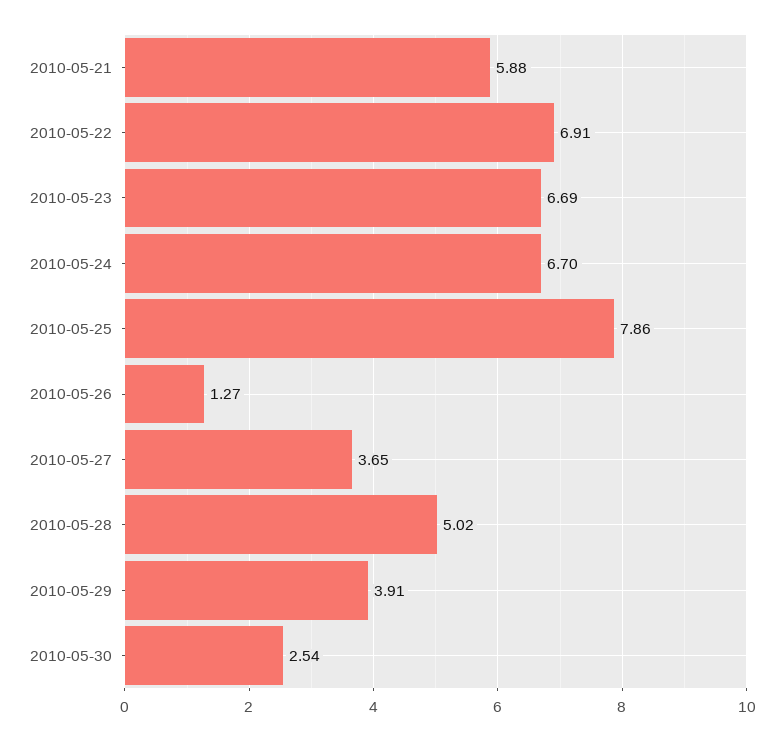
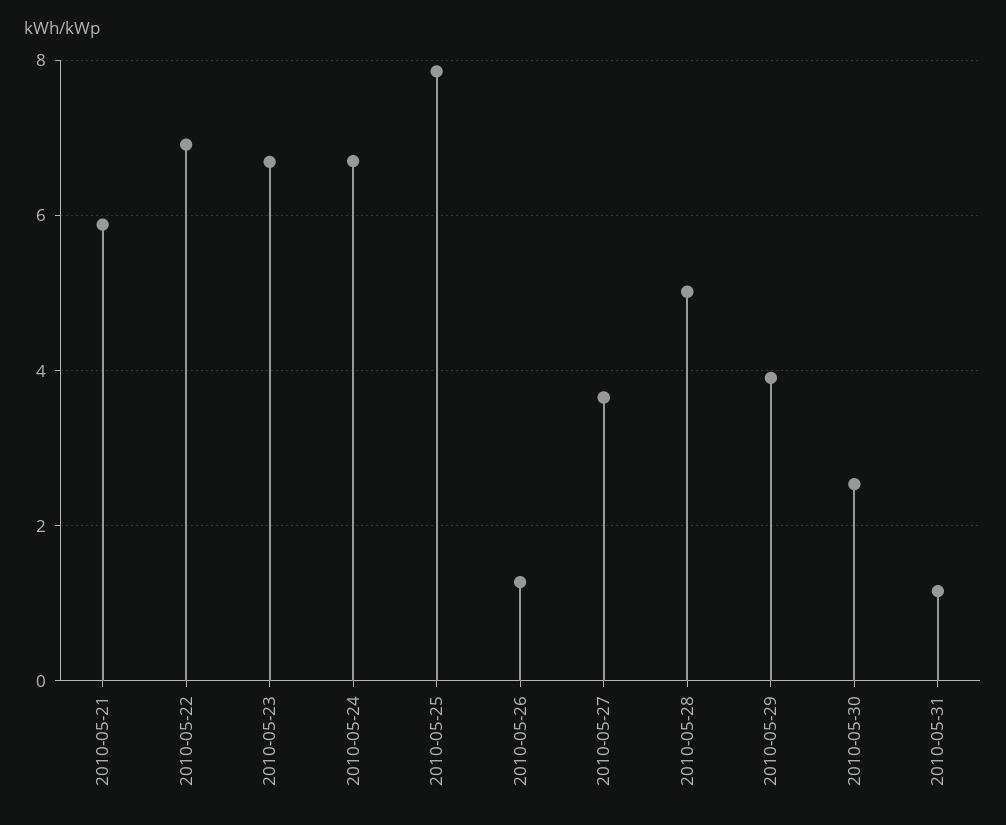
2010-05-31: none -> 1.2

